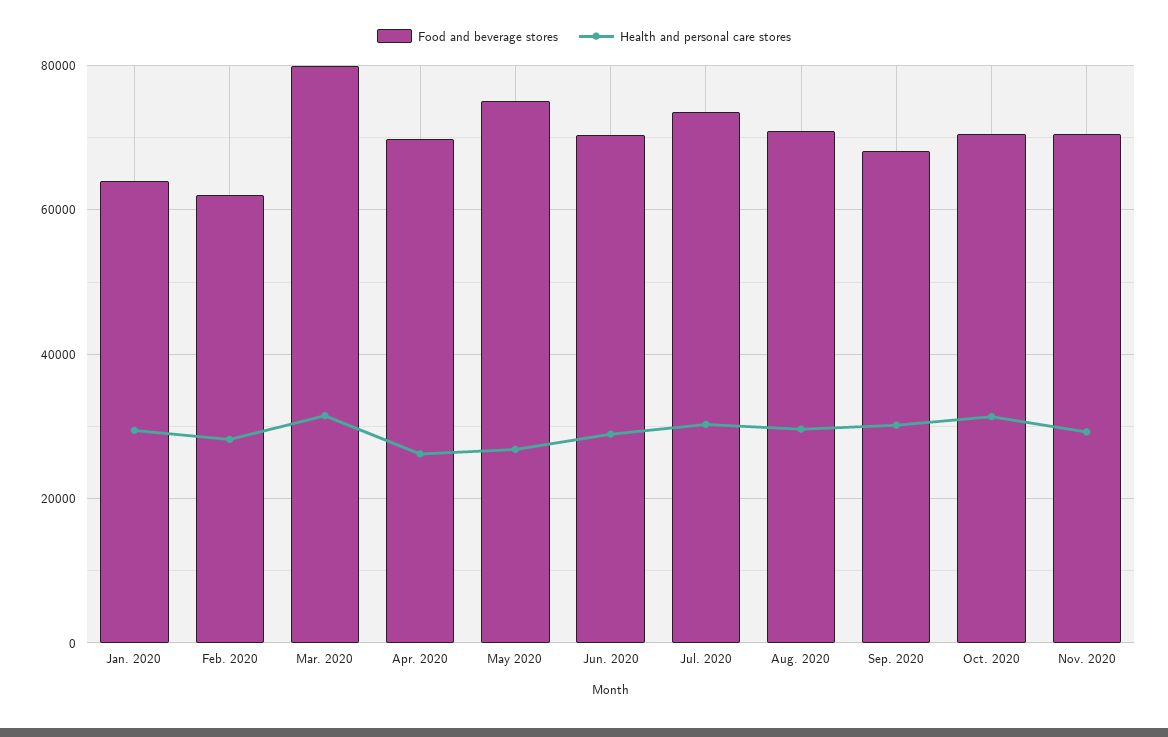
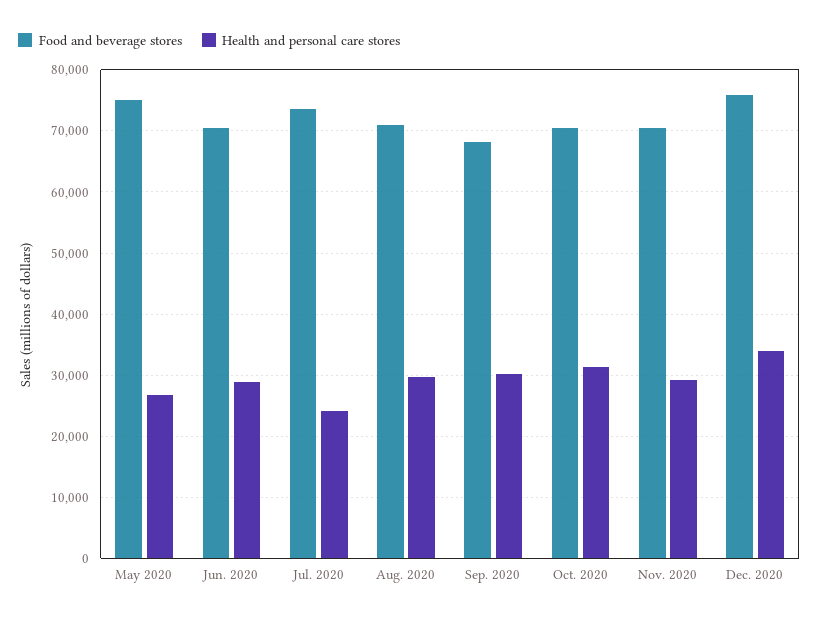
Food and beverage stores, Jan. 2020: 64000 -> none
Health and personal care stores, Jan. 2020: 30000 -> none
Food and beverage stores, Feb. 2020: 62000 -> none
Health and personal care stores, Feb. 2020: 28000 -> none
Food and beverage stores, Mar. 2020: 80000 -> none
Health and personal care stores, Mar. 2020: 32000 -> none
Food and beverage stores, Apr. 2020: 70000 -> none
Health and personal care stores, Apr. 2020: 26000 -> none
Health and personal care stores, Jul. 2020: 30000 -> 24000
Food and beverage stores, Dec. 2020: none -> 76000
Health and personal care stores, Dec. 2020: none -> 34000

